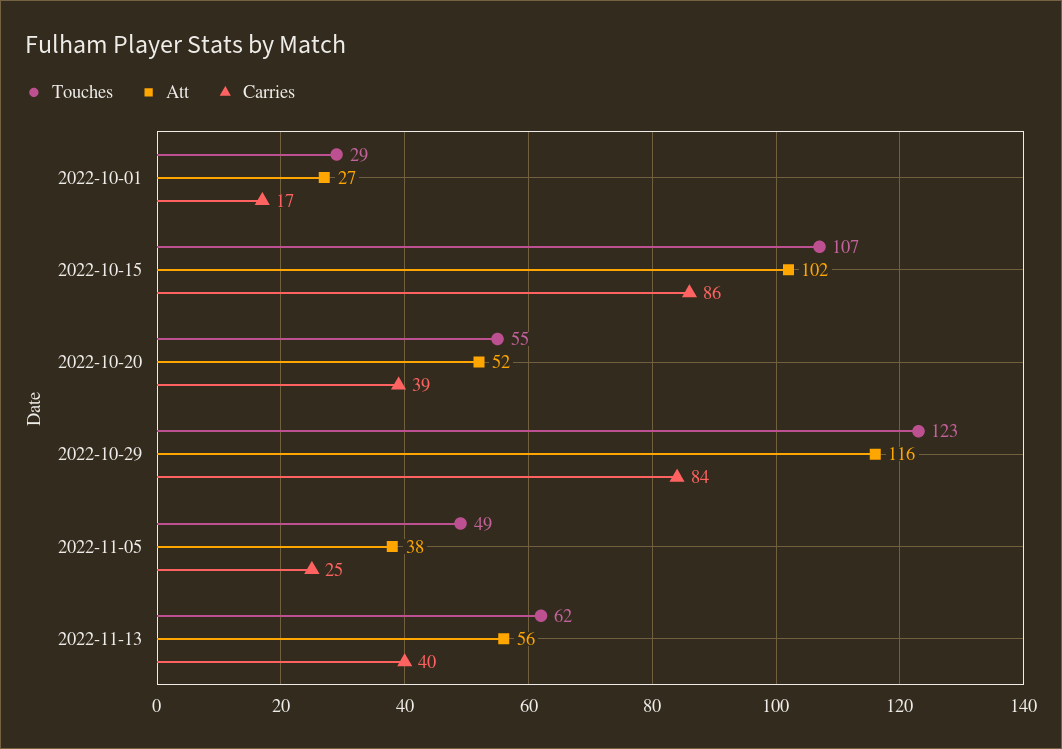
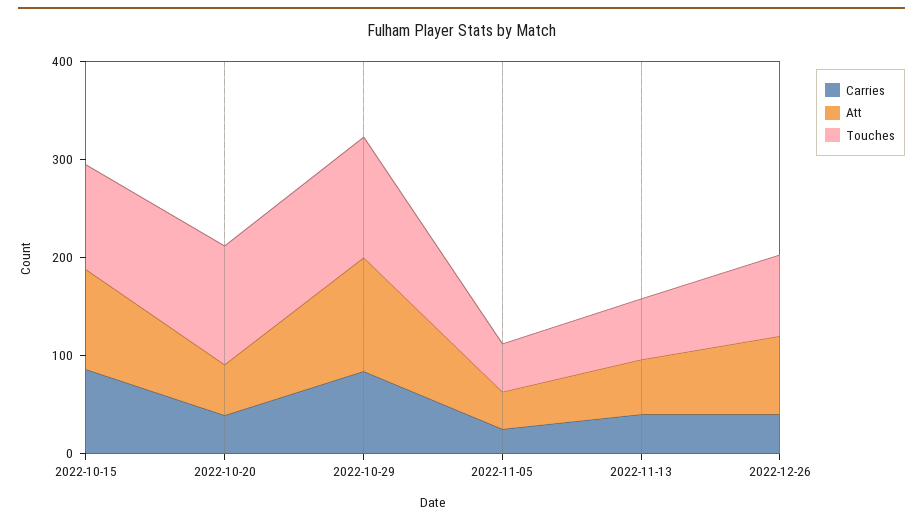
Touches, 2022-10-01: 29 -> none
Att, 2022-10-01: 27 -> none
Carries, 2022-10-01: 17 -> none
Touches, 2022-10-20: 55 -> 120
Carries, 2022-12-26: none -> 40
Att, 2022-12-26: none -> 80
Touches, 2022-12-26: none -> 80

